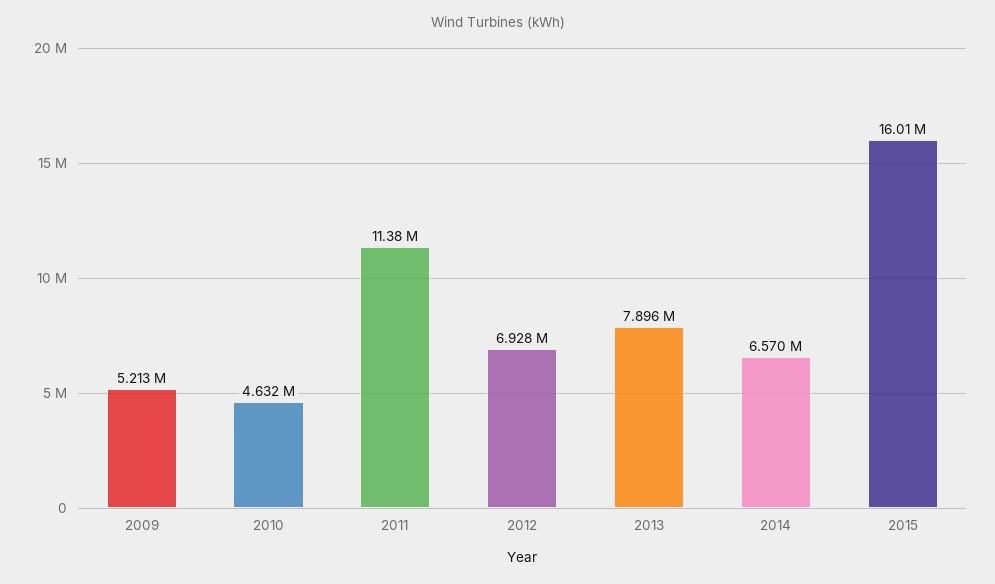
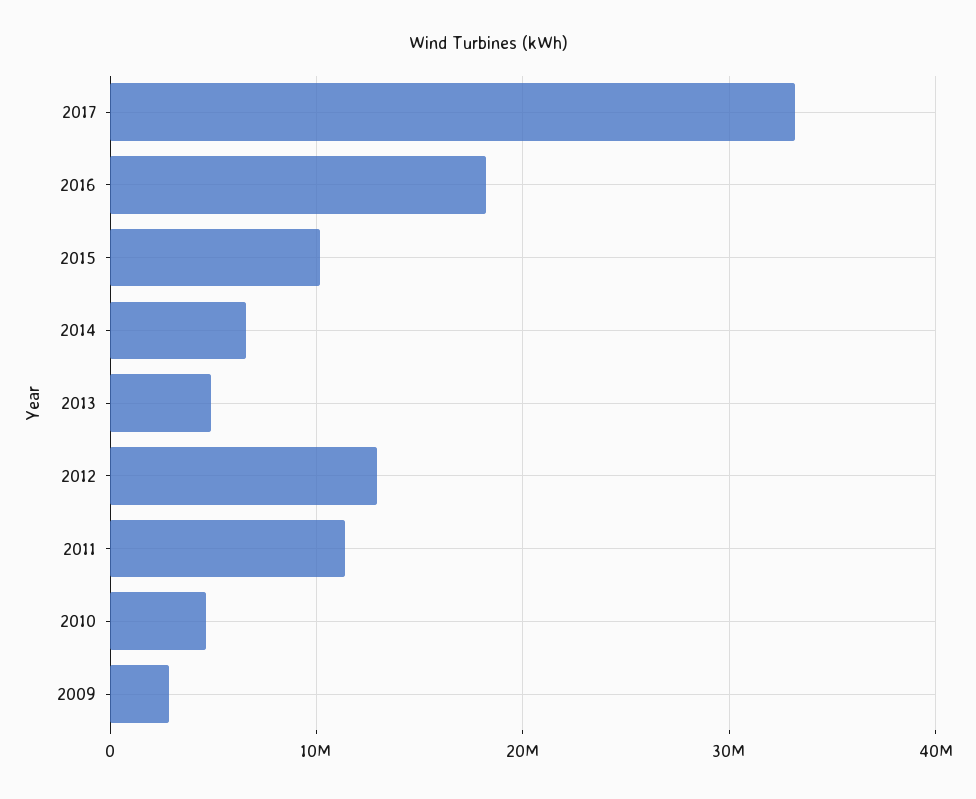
2009: 5213000 -> 3000000
2012: 6928000 -> 13000000
2013: 7896000 -> 5000000
2015: 16010000 -> 10000000
2017: none -> 33000000
2016: none -> 18000000

